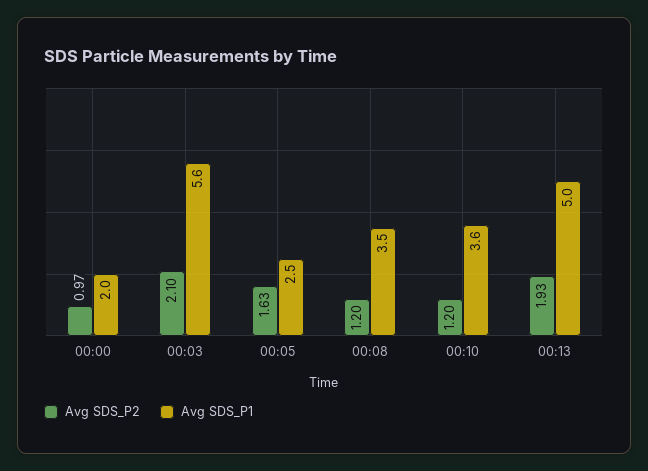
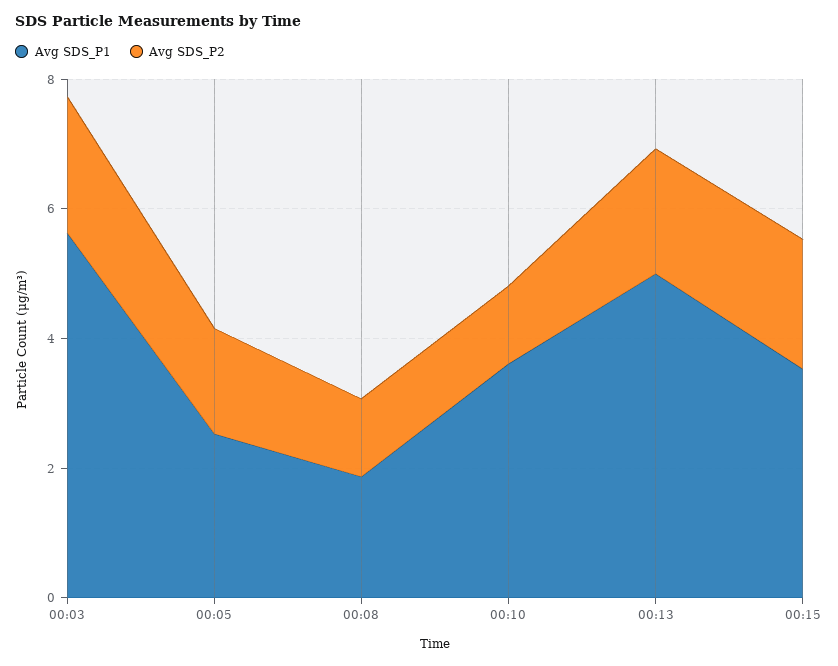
Avg SDS_P2, 00:00: 0.97 -> none
Avg SDS_P1, 00:00: 2 -> none
Avg SDS_P1, 00:08: 3.5 -> 2
Avg SDS_P1, 00:15: none -> 3.5
Avg SDS_P2, 00:15: none -> 2

